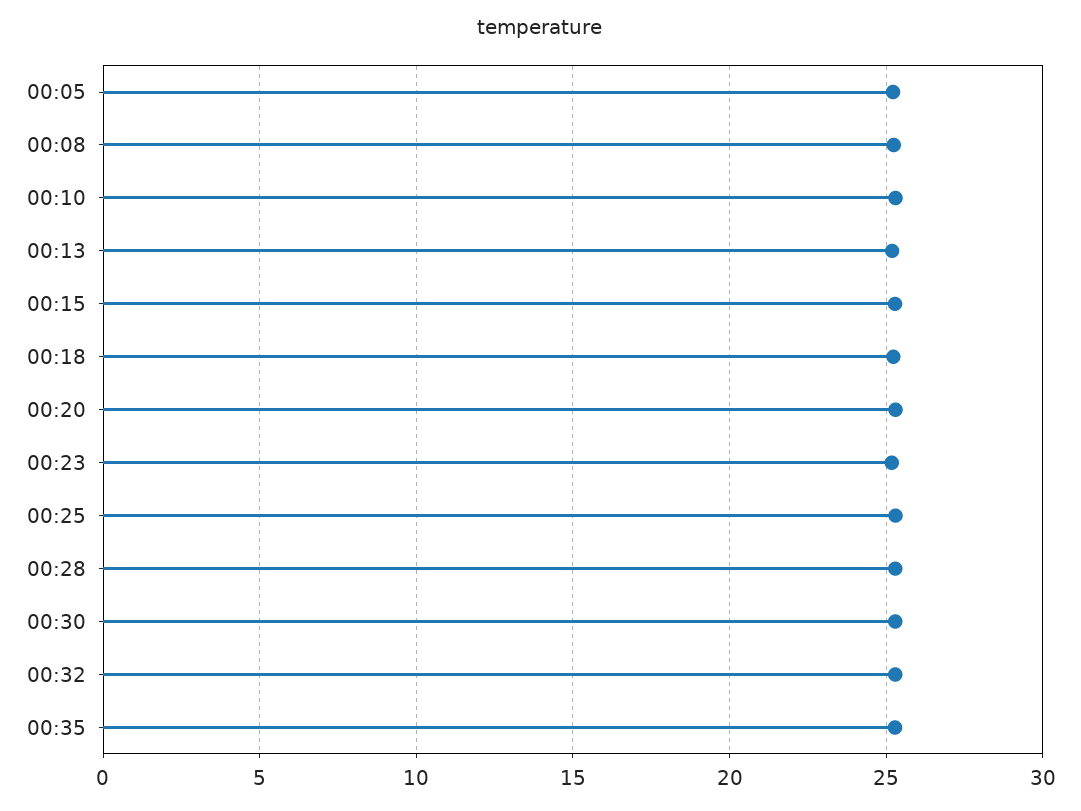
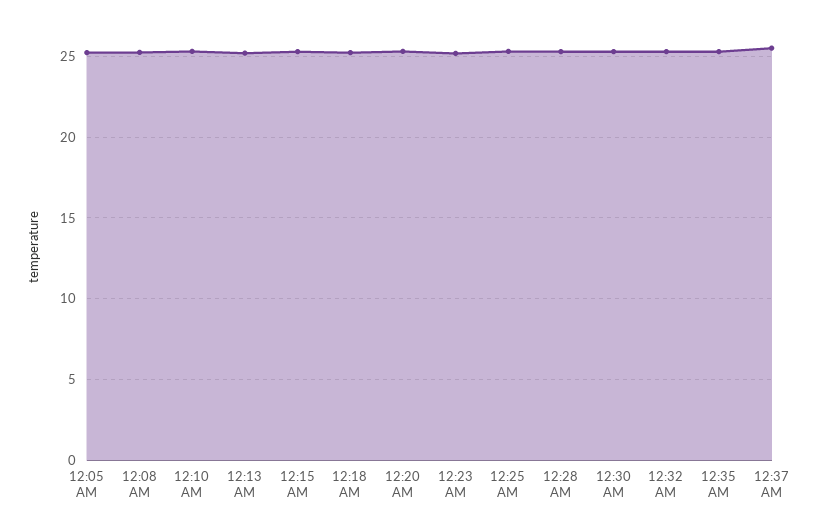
12:37 AM: none -> 25.5

